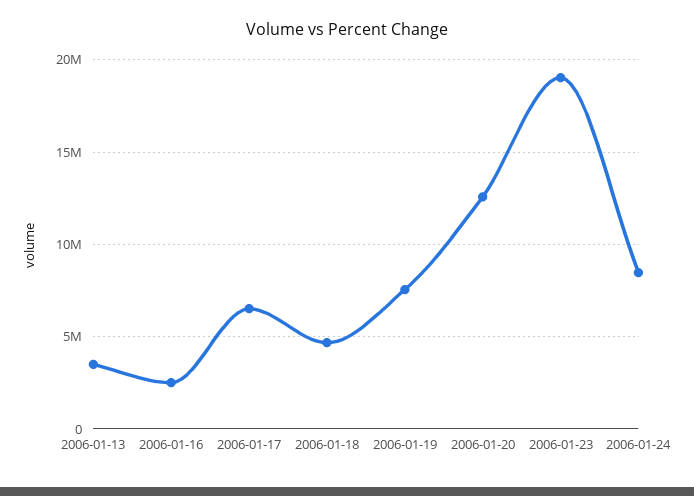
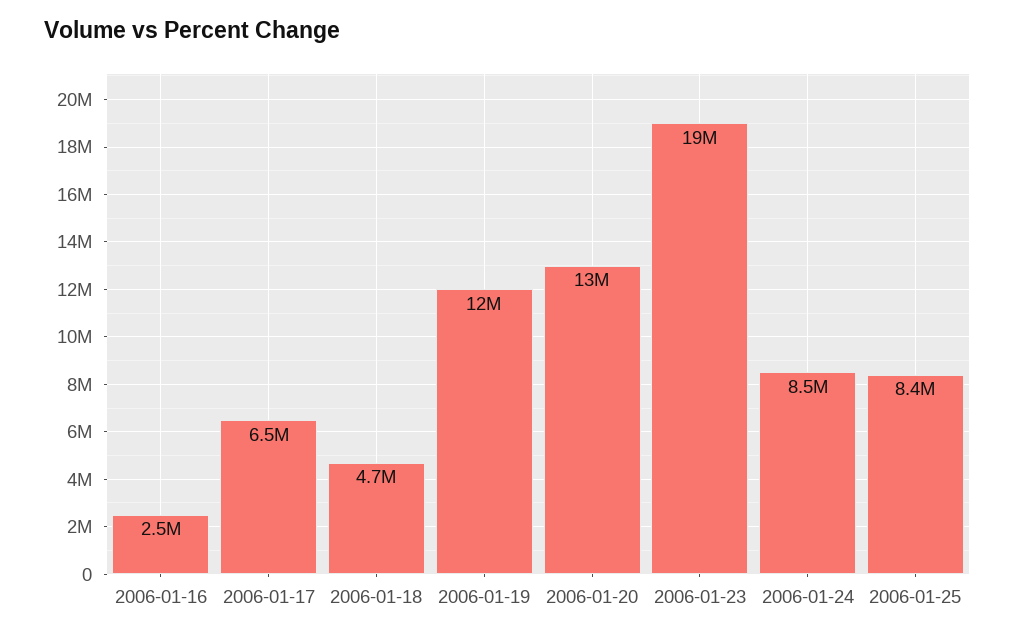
2006-01-13: 3500000 -> none
2006-01-19: 7500000 -> 12000000
2006-01-25: none -> 8400000

